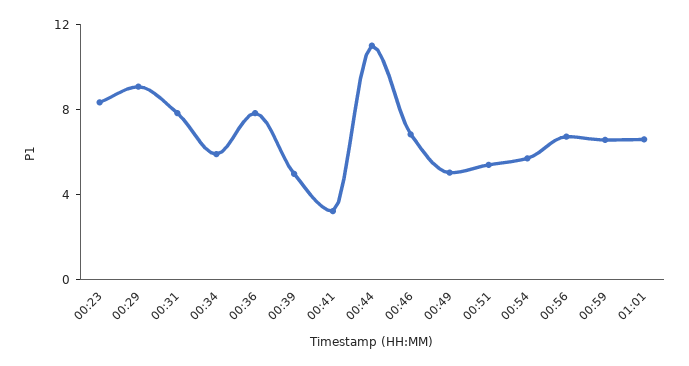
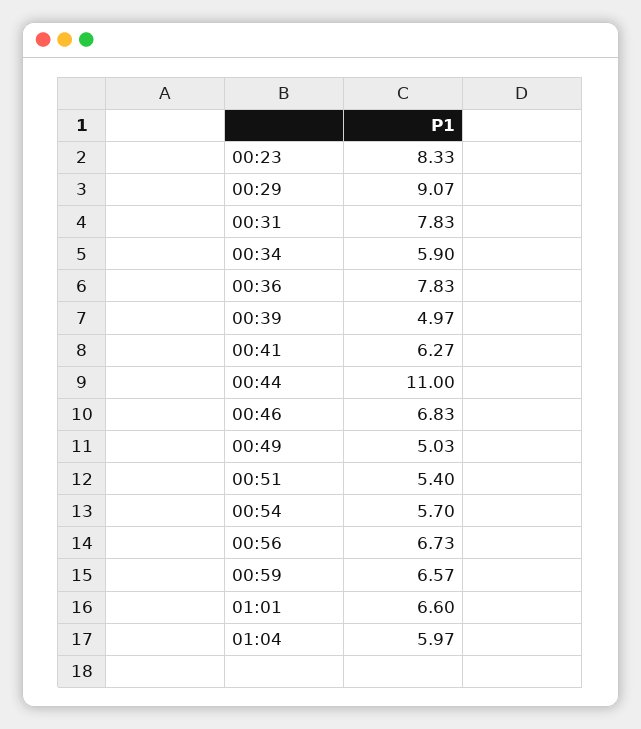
00:41: 3 -> 6.27
01:04: none -> 5.97

